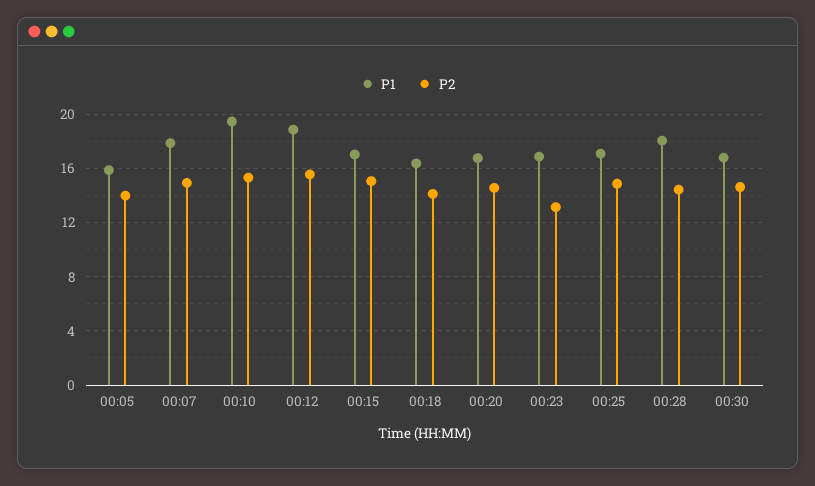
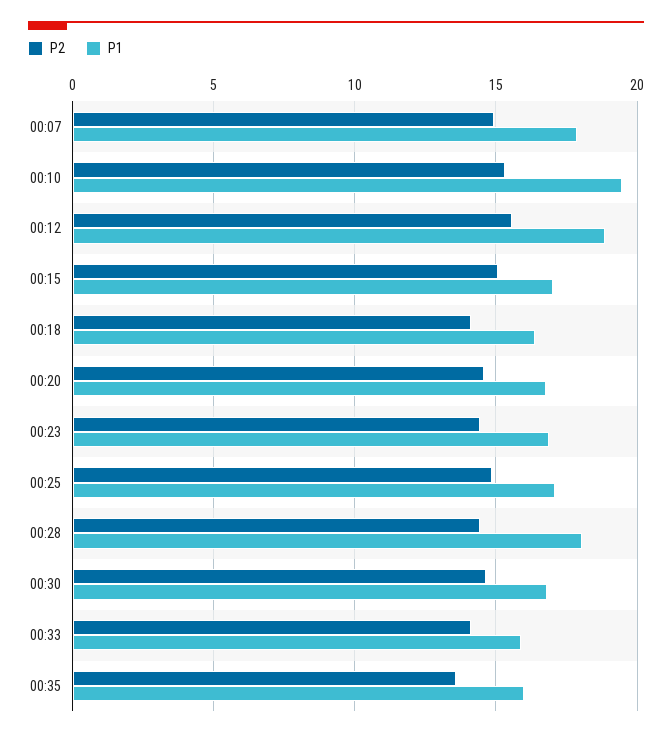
P1, 00:05: 16 -> none
P2, 00:05: 14 -> none
P2, 00:23: 13 -> 14.5
P2, 00:33: none -> 14
P1, 00:33: none -> 16
P2, 00:35: none -> 13.5
P1, 00:35: none -> 16

